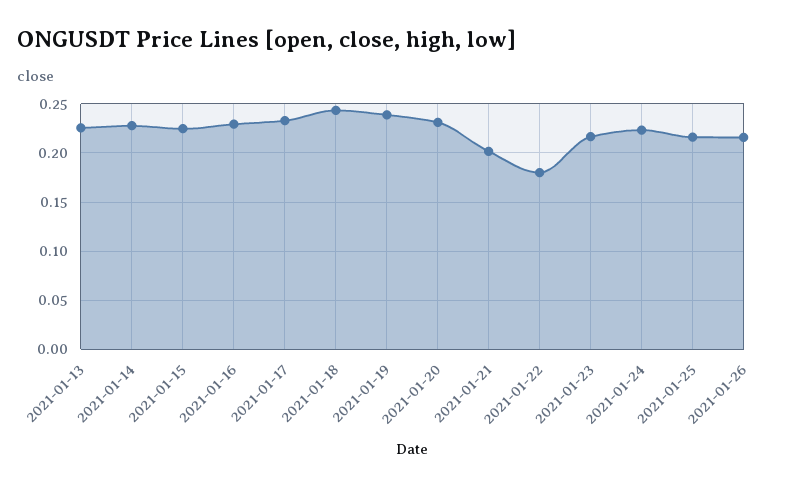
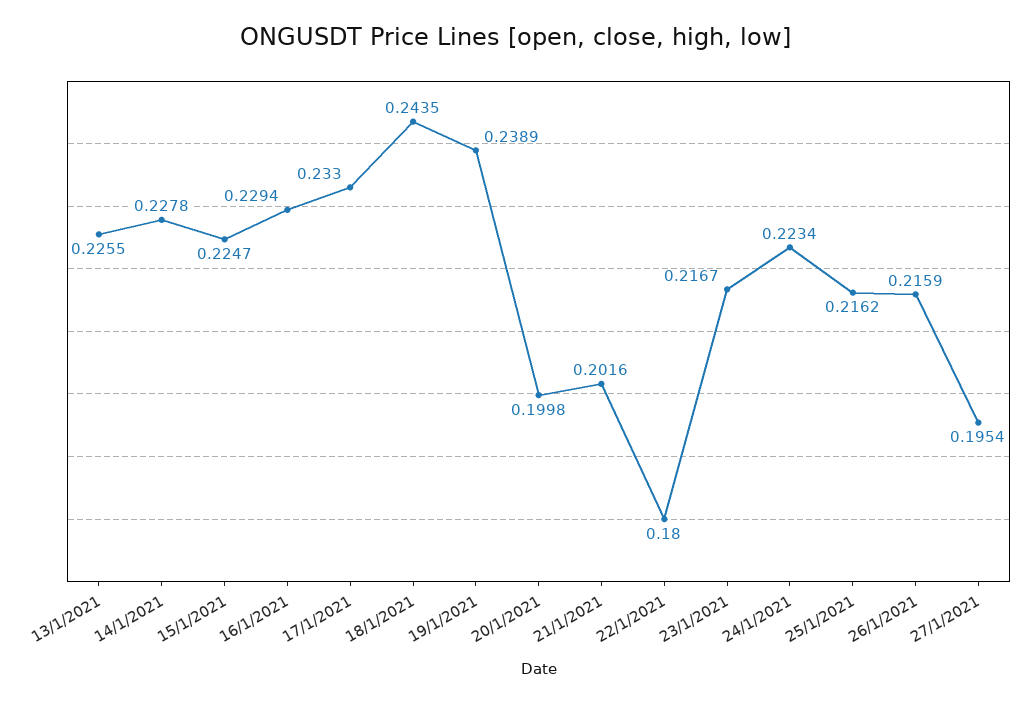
2021-01-20: 0.23 -> 0.1998
27/1/2021: none -> 0.1954

